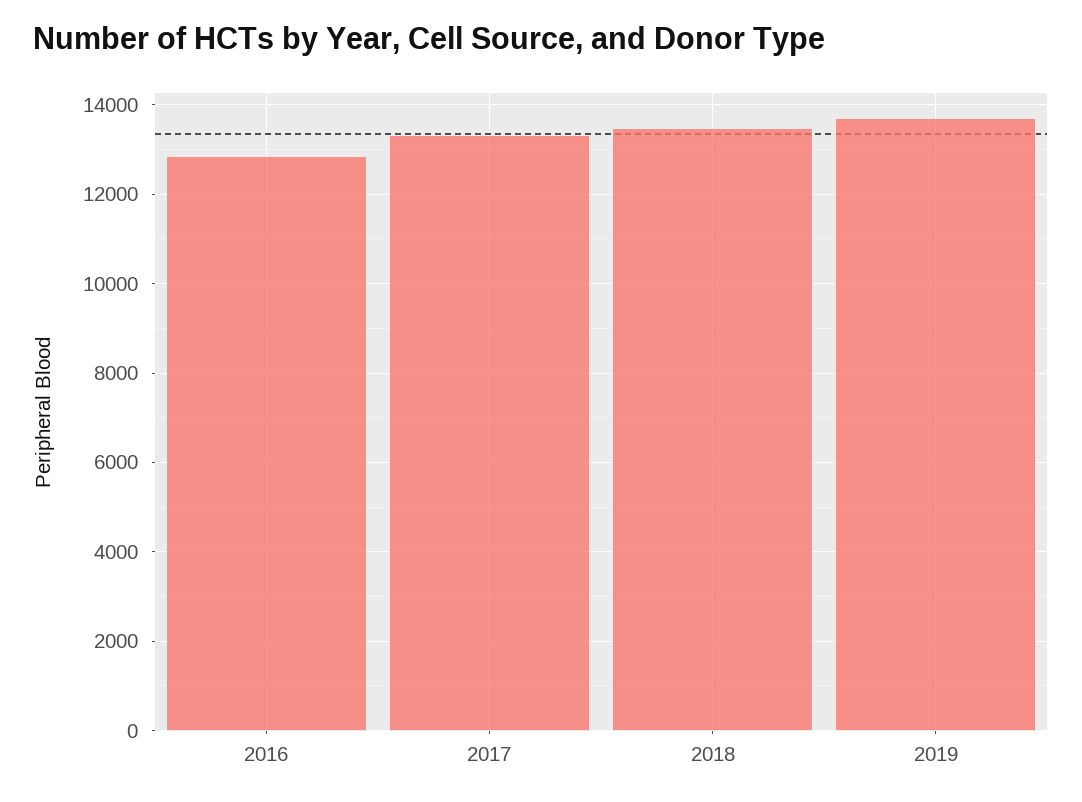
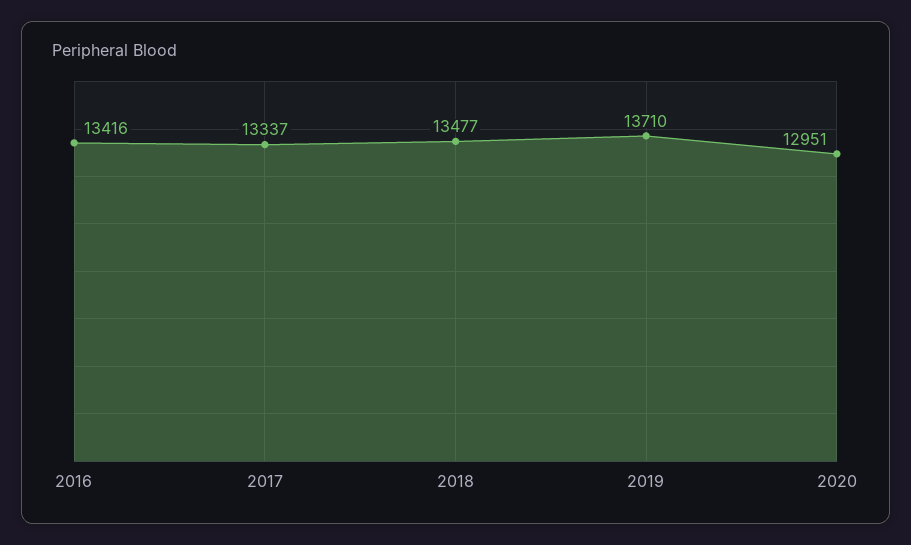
2016: 12800 -> 13416
2020: none -> 12951

